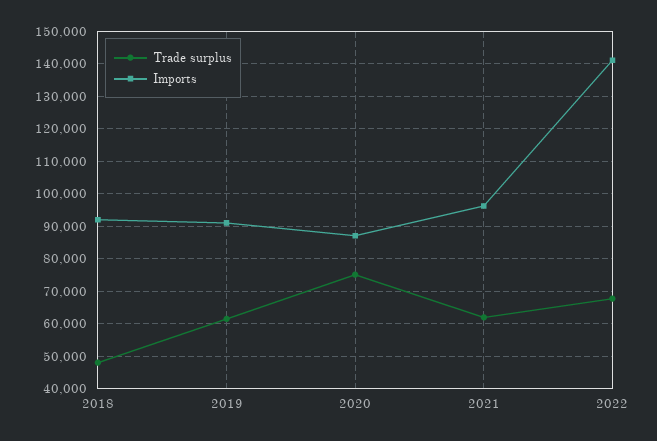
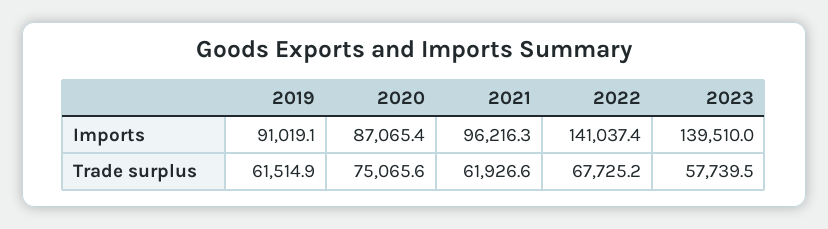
Trade surplus, 2018: 48000 -> none
Imports, 2018: 92000 -> none
Imports, 2023: none -> 139510
Trade surplus, 2023: none -> 57739.5

